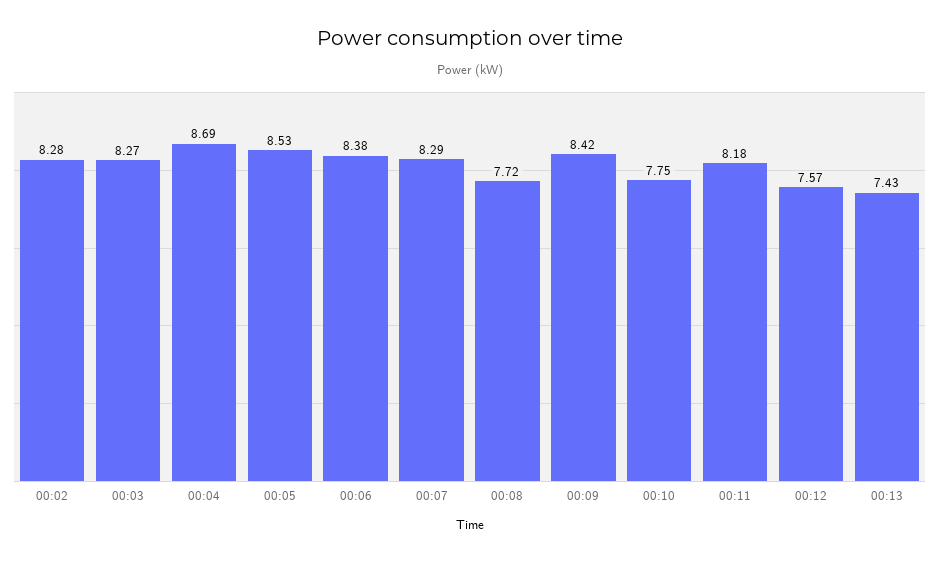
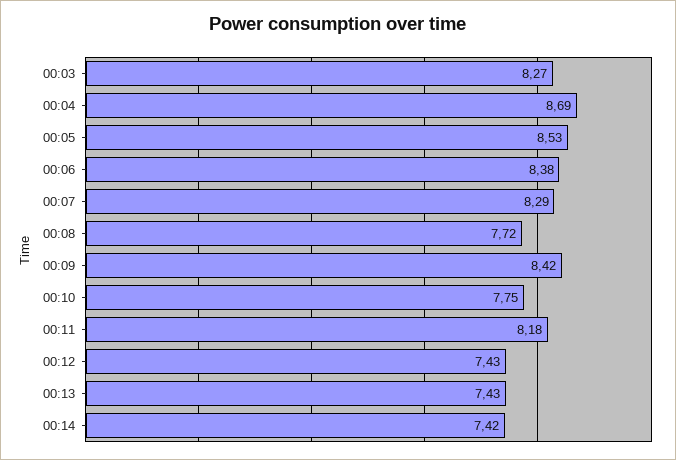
00:02: 8.28 -> none
00:12: 7.57 -> 7.43
00:14: none -> 7.42

